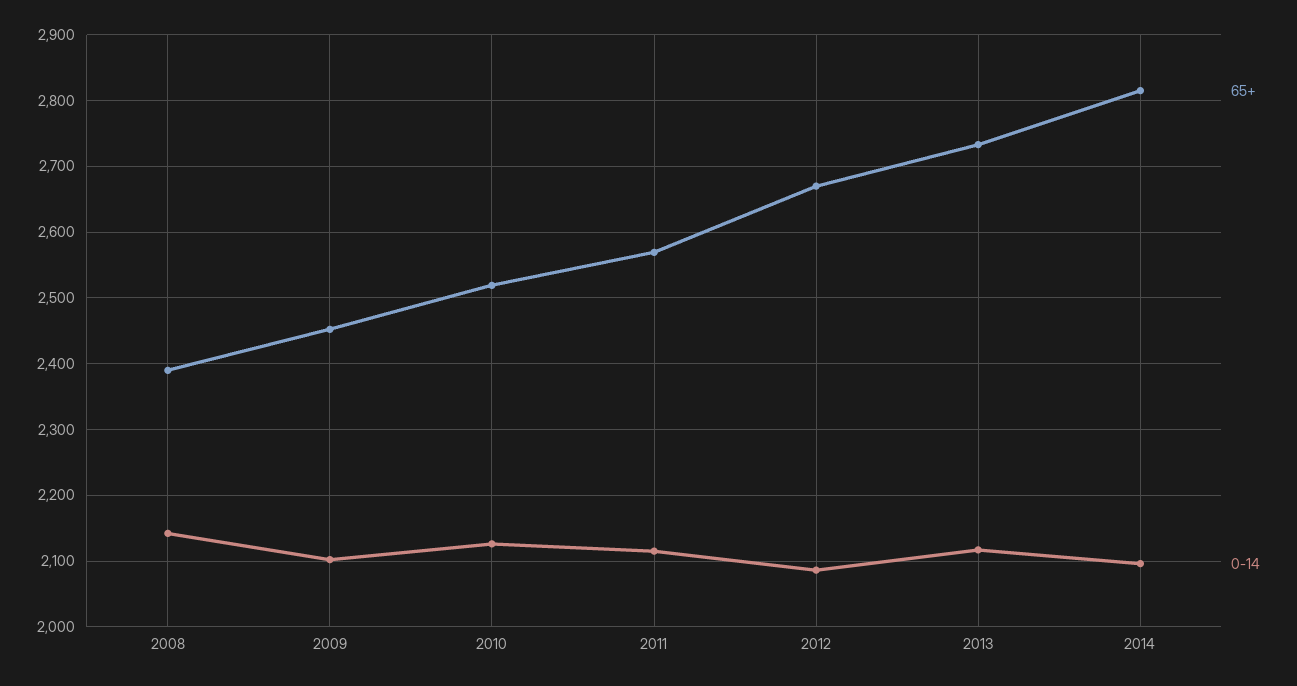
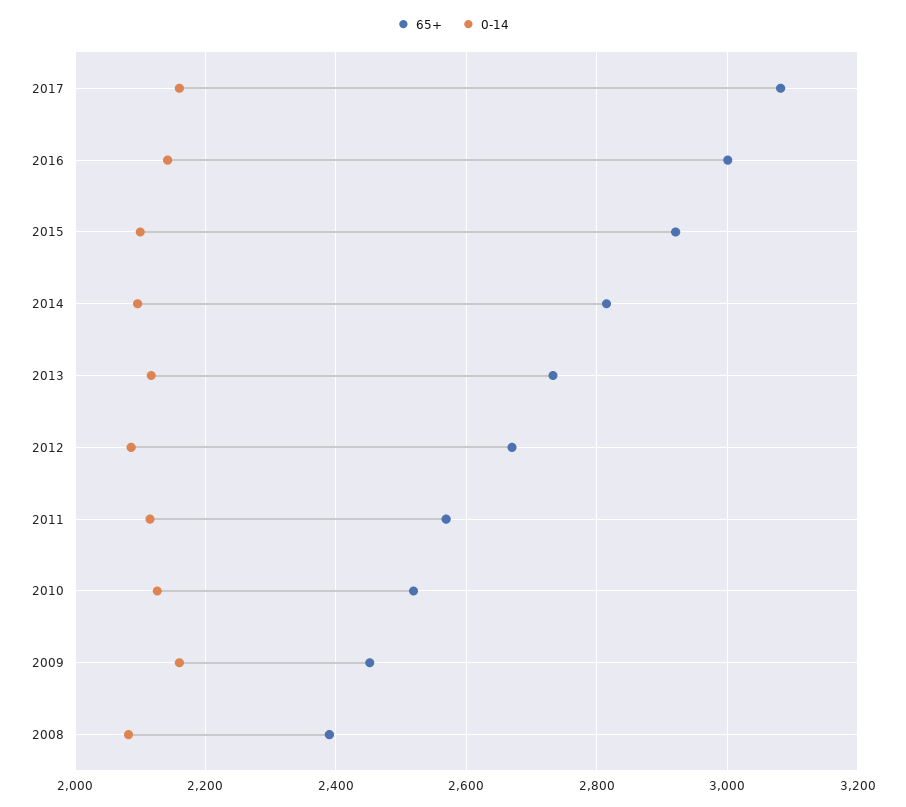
0-14, 2008: 2140 -> 2080
0-14, 2009: 2100 -> 2160
65+, 2017: none -> 3080
0-14, 2017: none -> 2160
65+, 2016: none -> 3000
0-14, 2016: none -> 2140
65+, 2015: none -> 2920
0-14, 2015: none -> 2100

